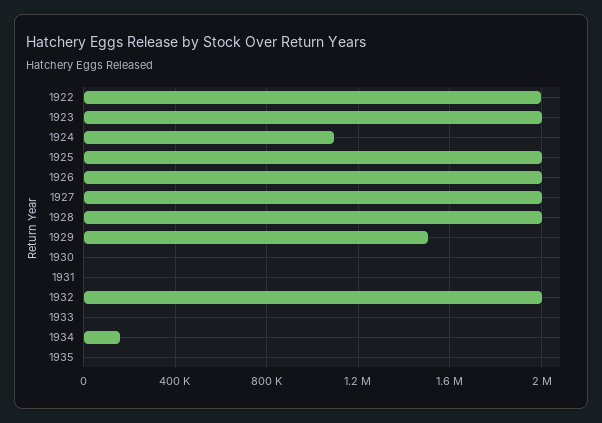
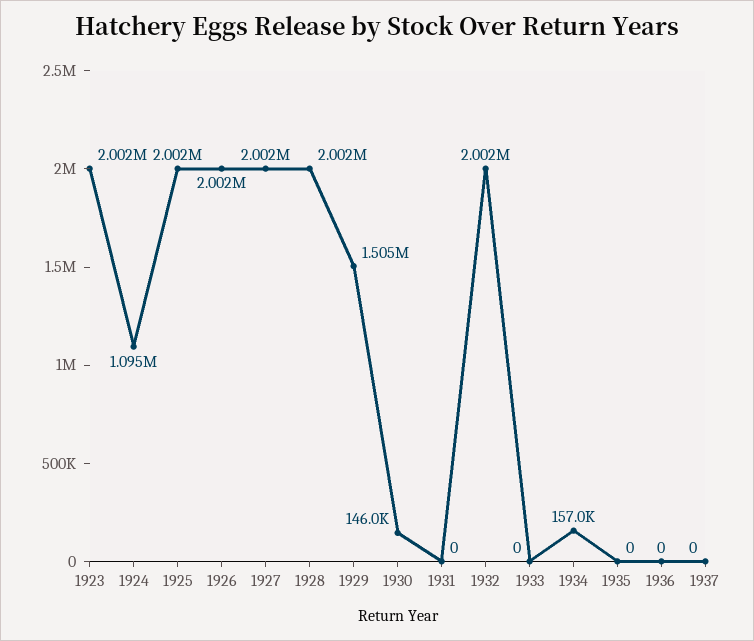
1922: 2000000 -> none
1930: 0 -> 146000
1936: none -> 0
1937: none -> 0

